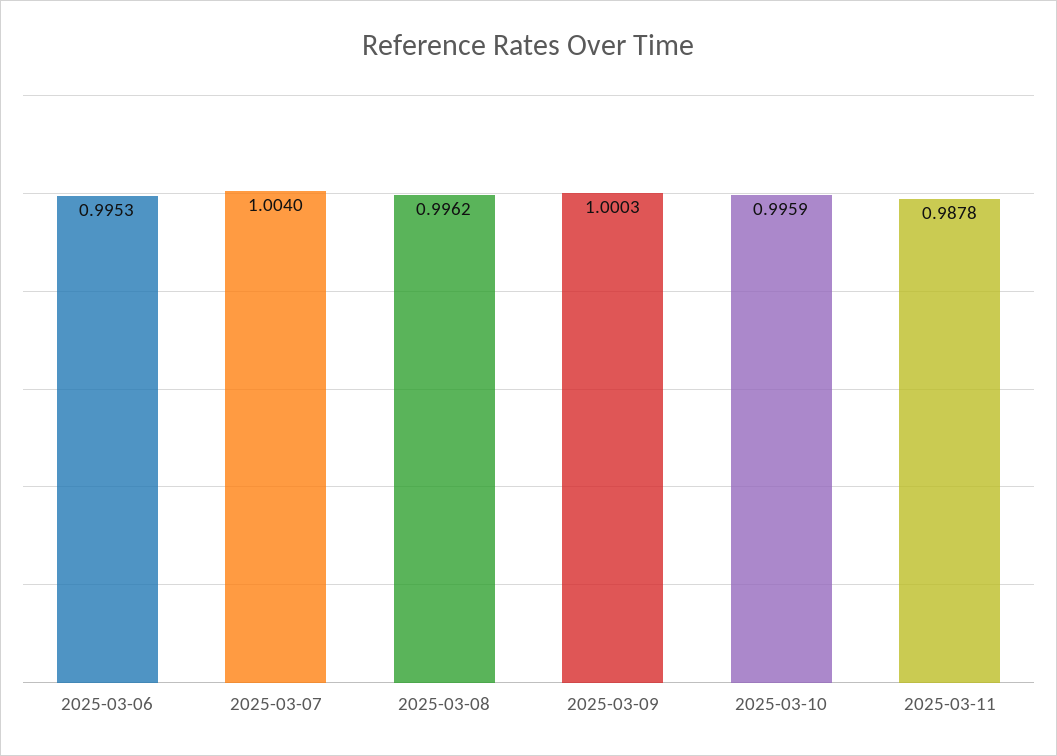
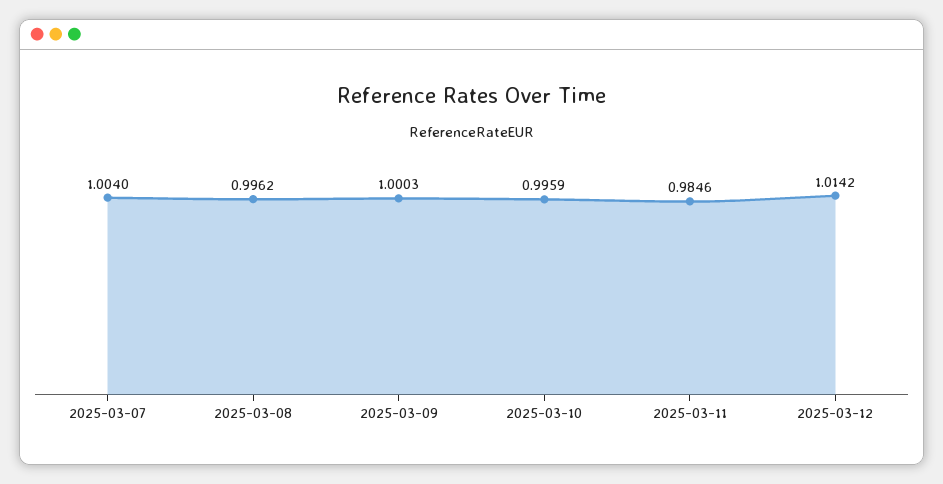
2025-03-06: 0.9953 -> none
2025-03-11: 0.9878 -> 0.9846
2025-03-12: none -> 1.0142

